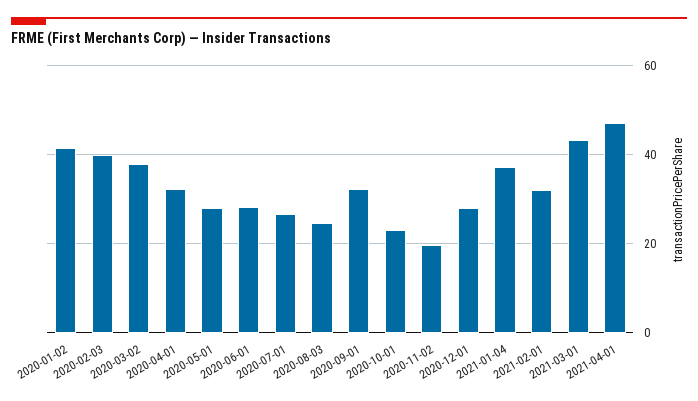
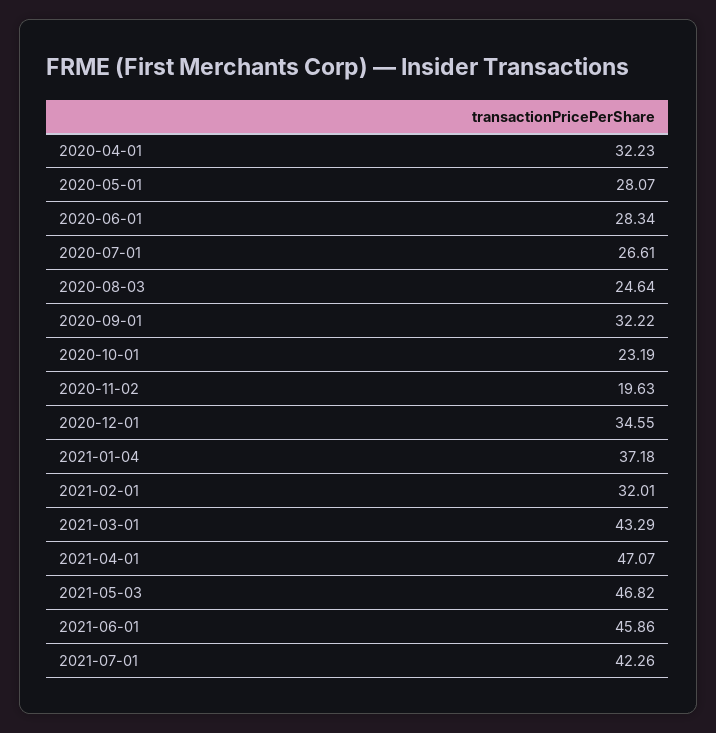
2020-01-02: 42 -> none
2020-02-03: 40 -> none
2020-03-02: 38 -> none
2020-12-01: 28 -> 34.55
2021-05-03: none -> 46.82
2021-06-01: none -> 45.86
2021-07-01: none -> 42.26

